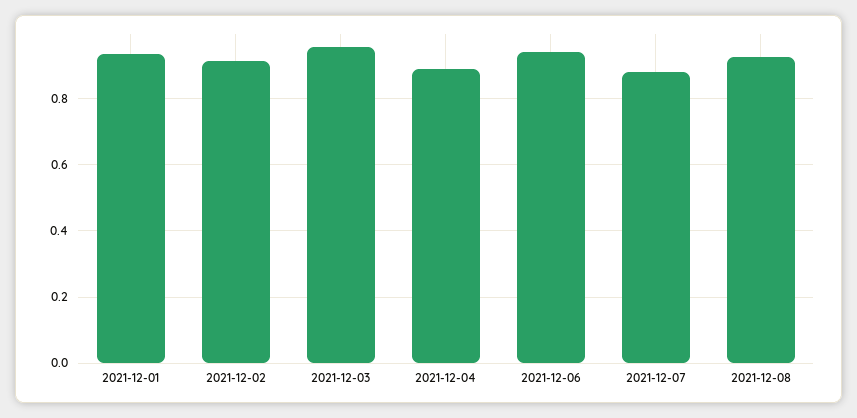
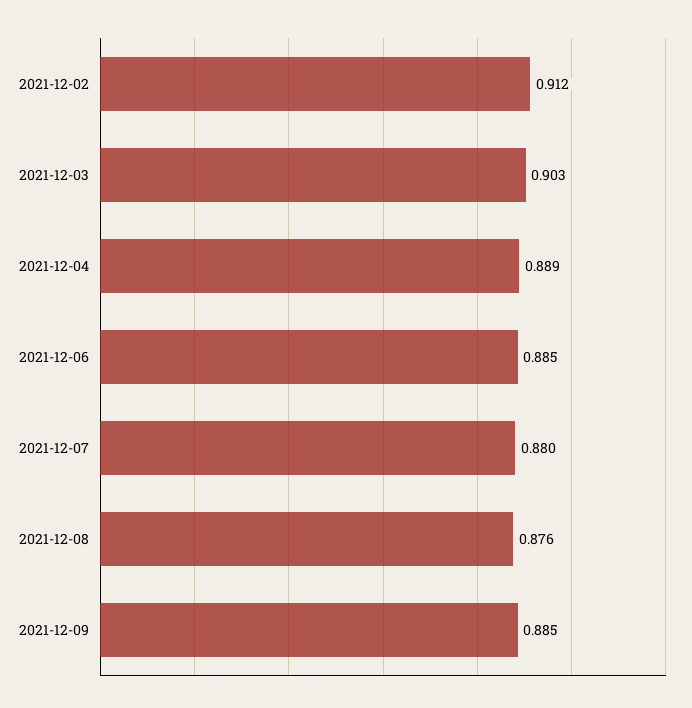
2021-12-01: 0.94 -> none
2021-12-03: 0.96 -> 0.903
2021-12-06: 0.94 -> 0.885
2021-12-08: 0.92 -> 0.876
2021-12-09: none -> 0.885

